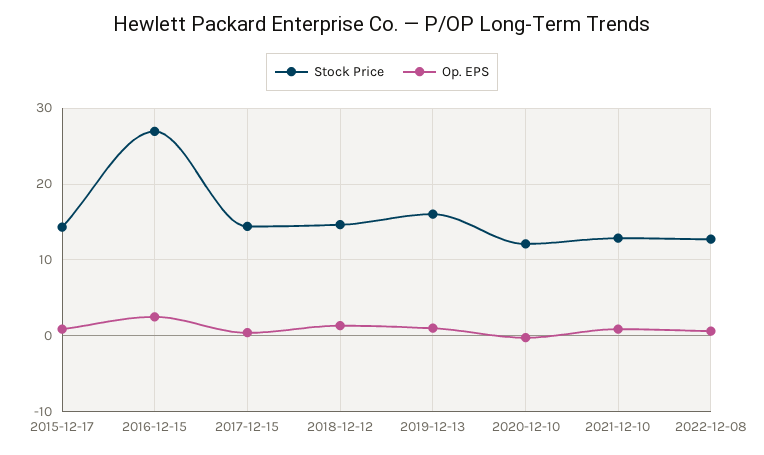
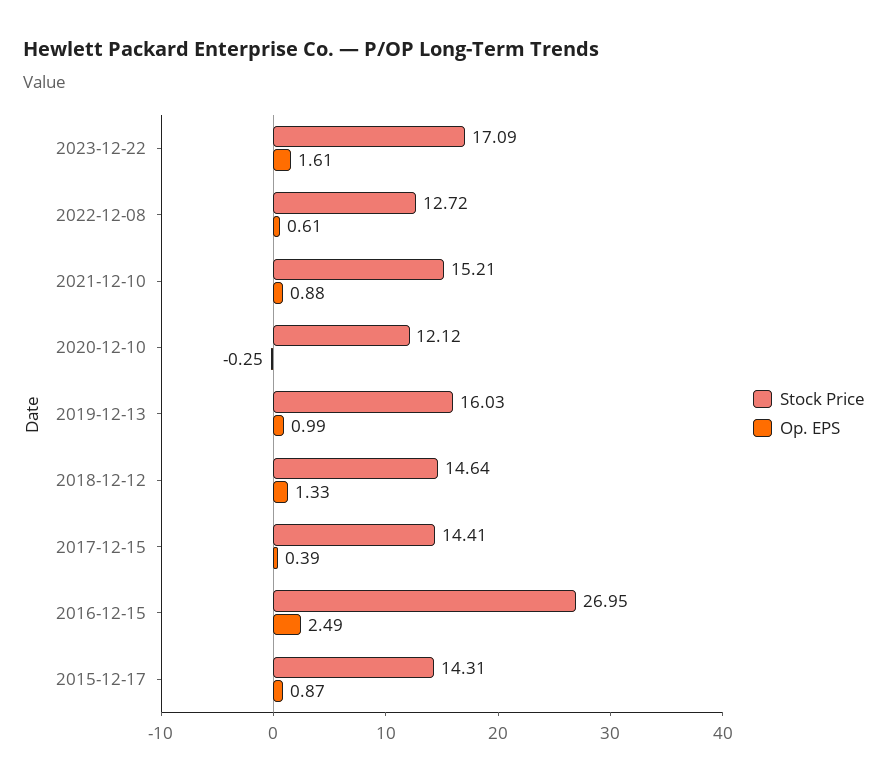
Stock Price, 2021-12-10: 13 -> 15.21
Stock Price, 2023-12-22: none -> 17.09
Op. EPS, 2023-12-22: none -> 1.61

